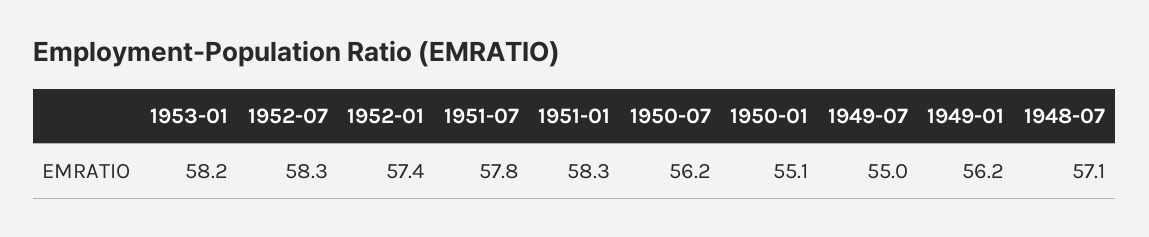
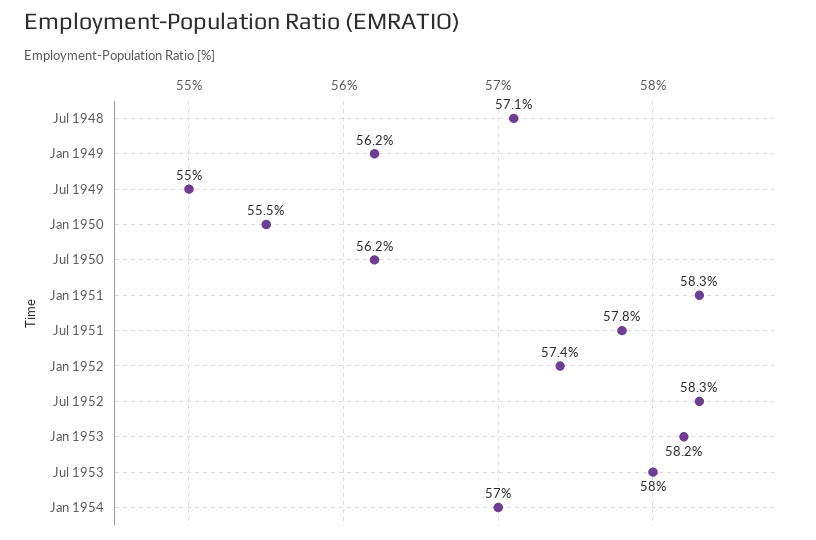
1950-01: 55.1 -> 55.5
Jul 1953: none -> 58
Jan 1954: none -> 57

